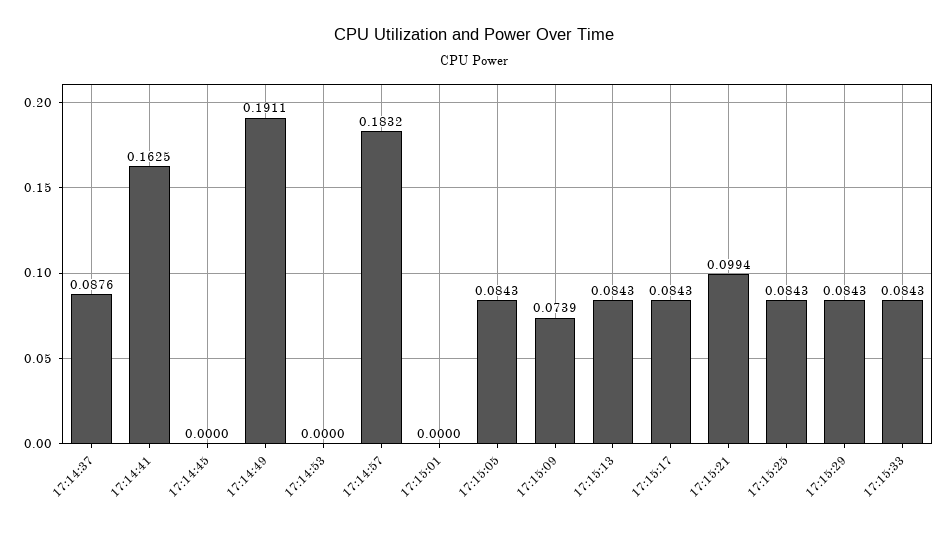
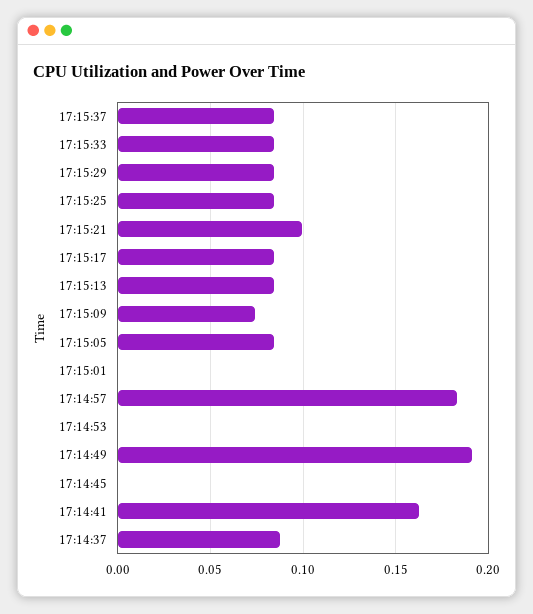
17:15:37: none -> 0.085

